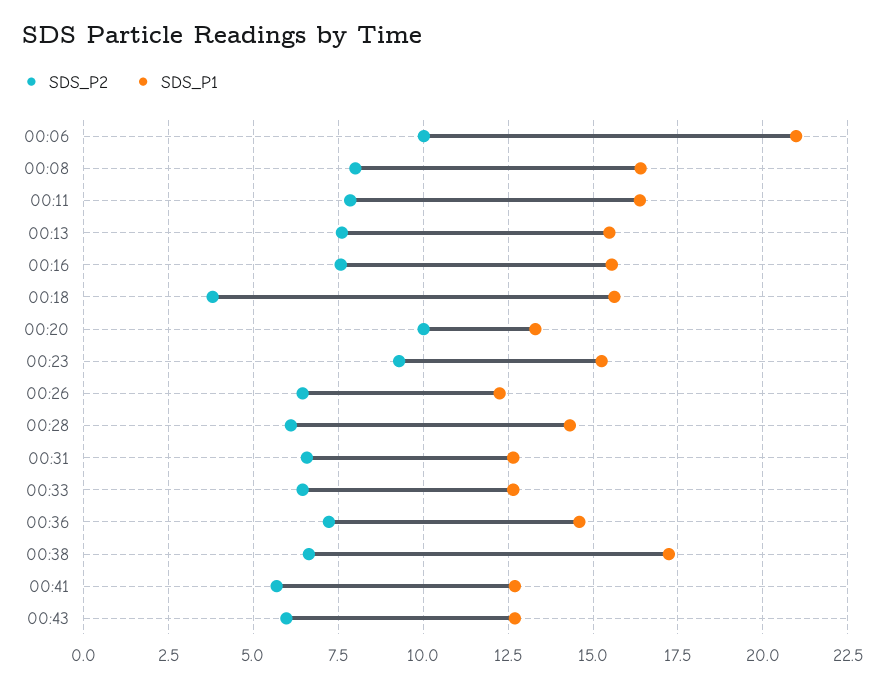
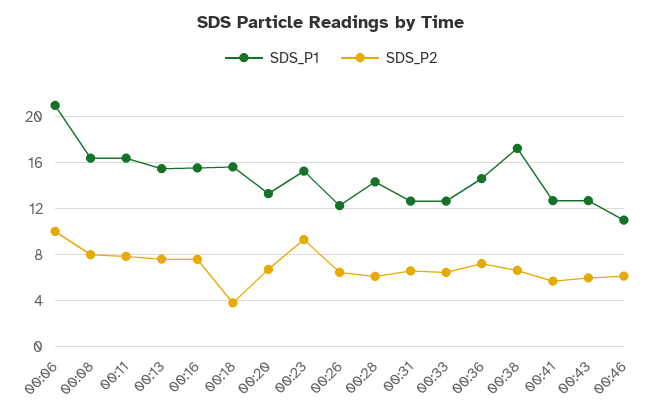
SDS_P2, 00:20: 10 -> 7
SDS_P1, 00:46: none -> 11
SDS_P2, 00:46: none -> 6

